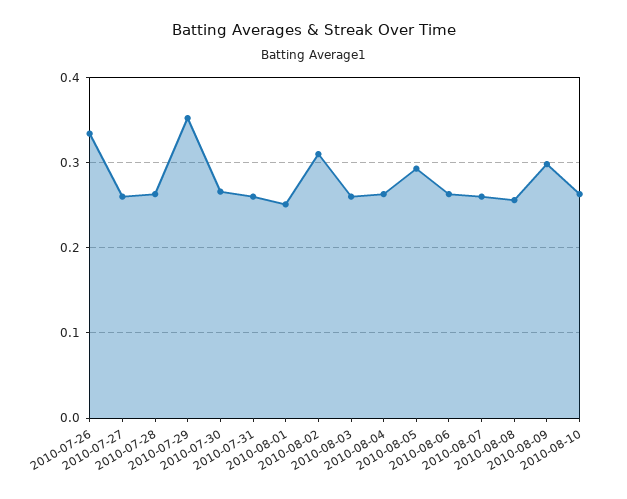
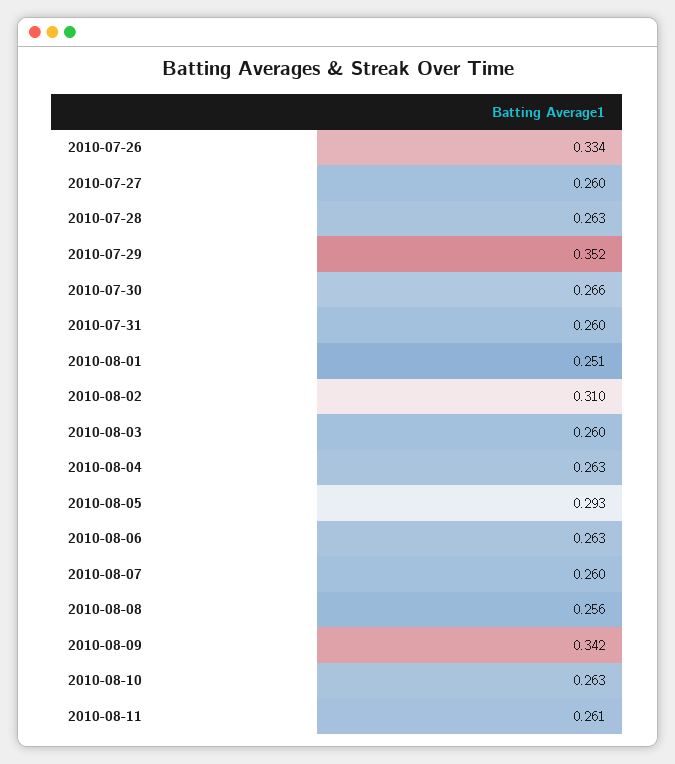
2010-08-09: 0.3 -> 0.342
2010-08-11: none -> 0.261

